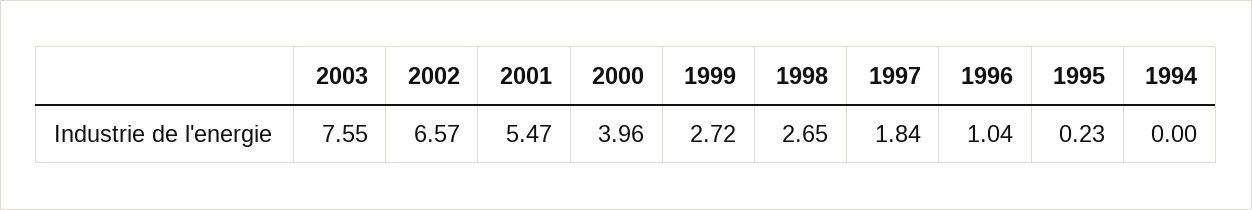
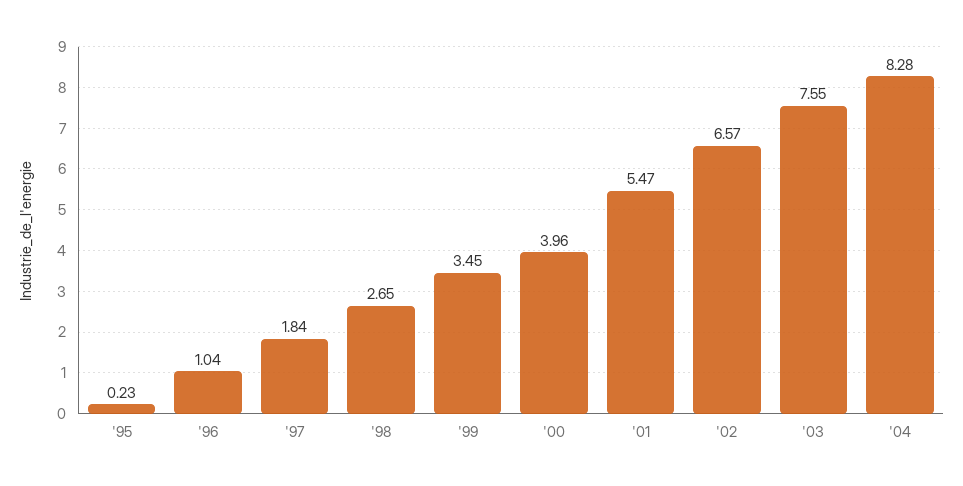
1999: 2.72 -> 3.45
1994: 0 -> none
'04: none -> 8.28

